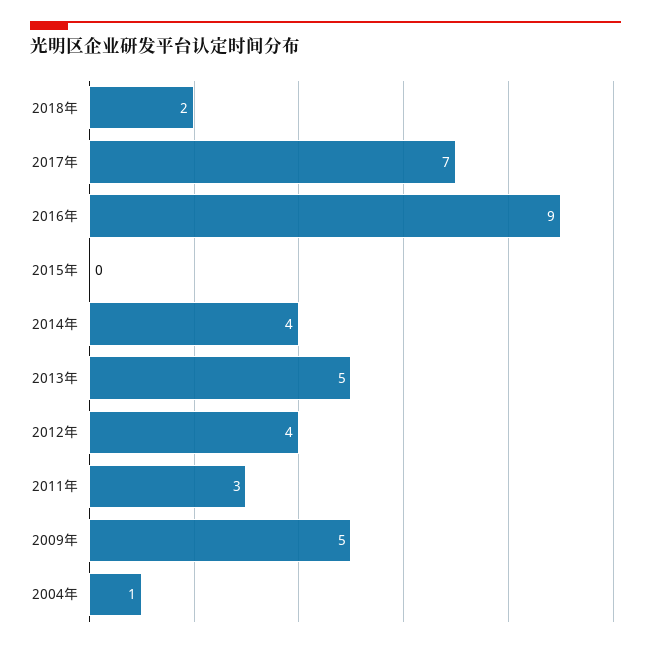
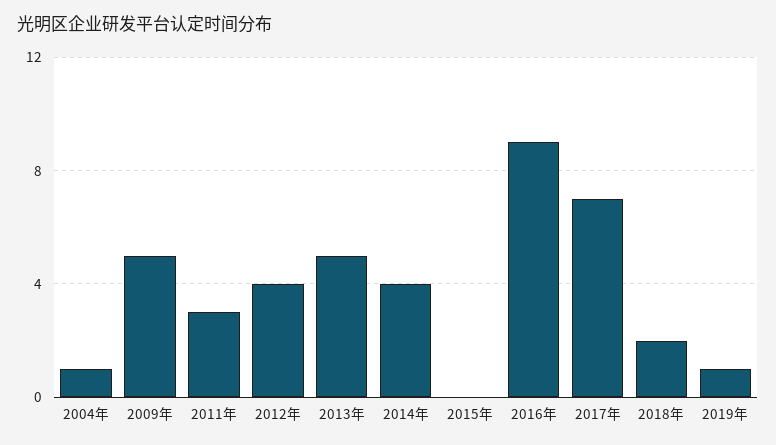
2019年: none -> 1

